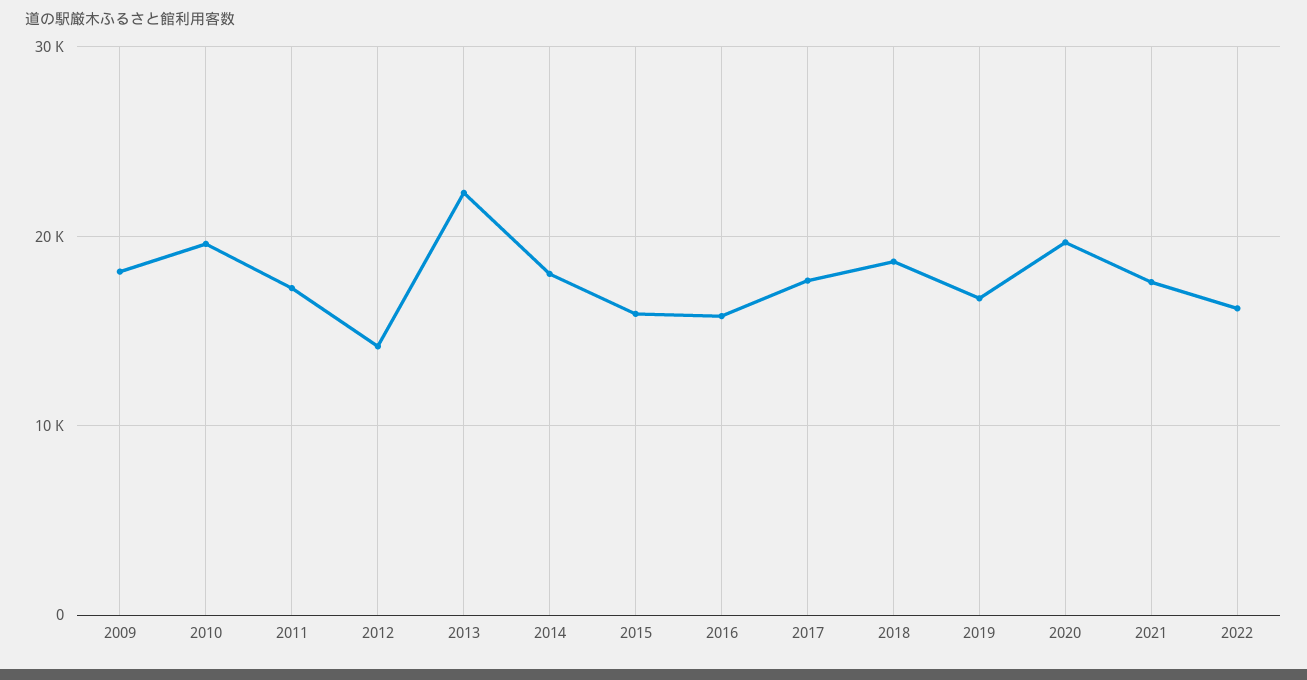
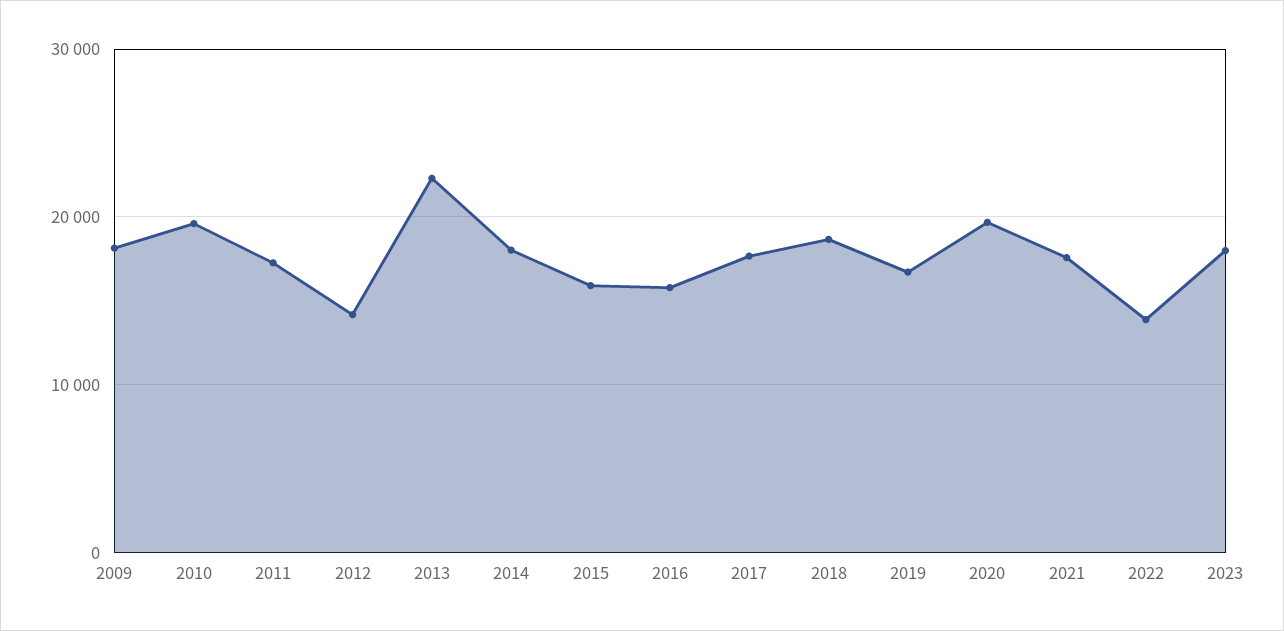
2022: 16000 -> 14000
2023: none -> 18000

